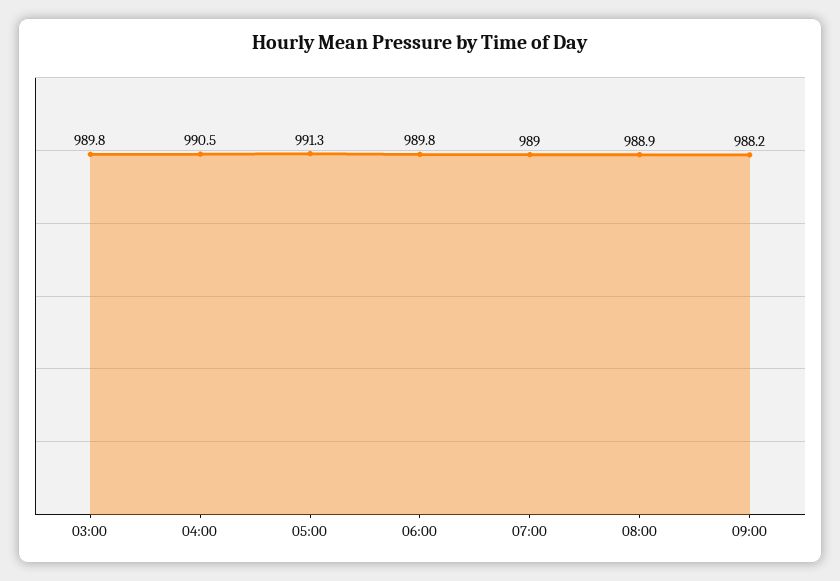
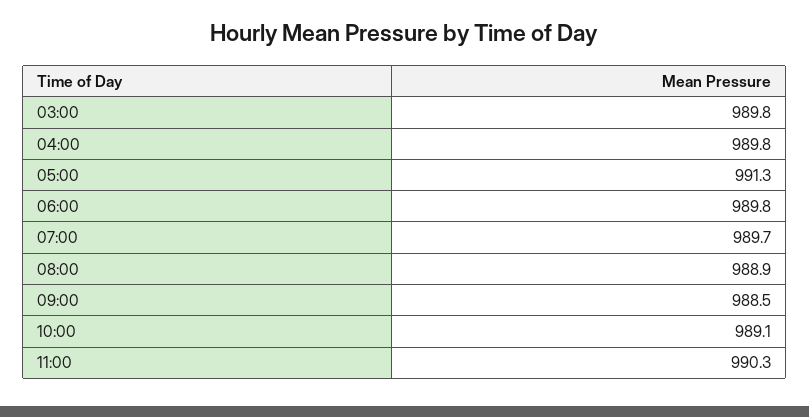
04:00: 990.5 -> 989.8
07:00: 989 -> 989.7
09:00: 988.2 -> 988.5
10:00: none -> 989.1
11:00: none -> 990.3

